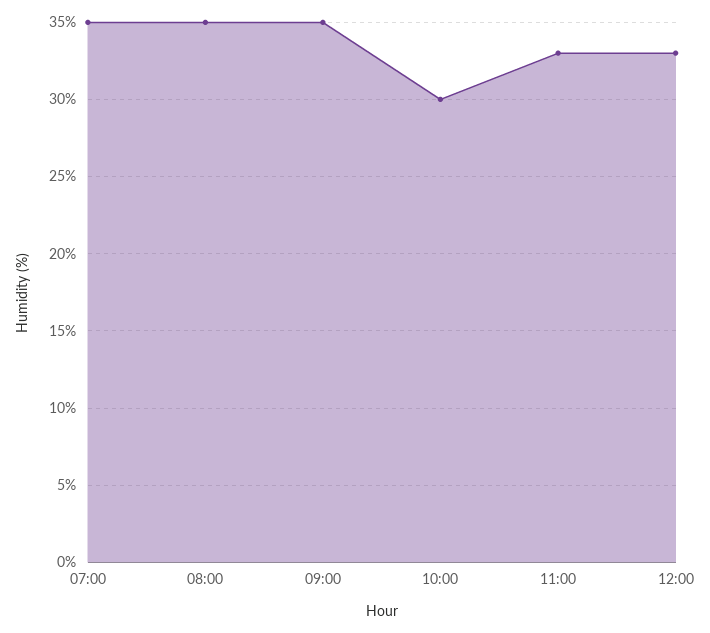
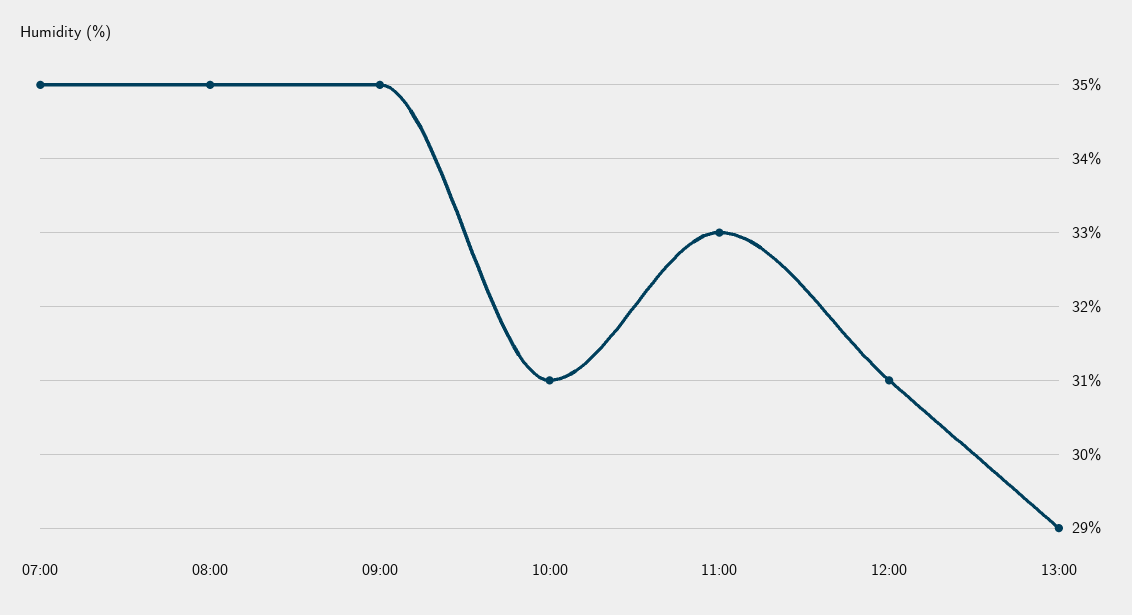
10:00: 30 -> 31
12:00: 33 -> 31
13:00: none -> 29

